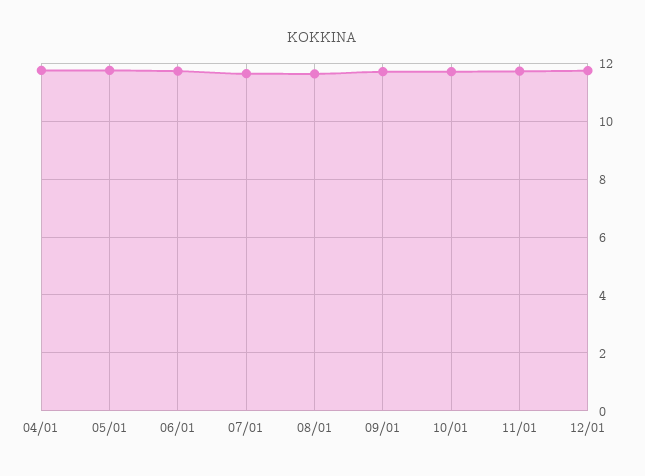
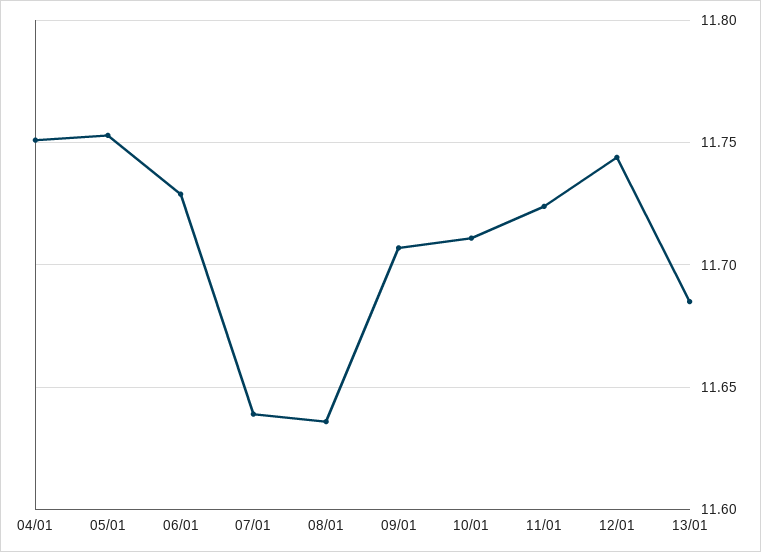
13/01: none -> 11.685

